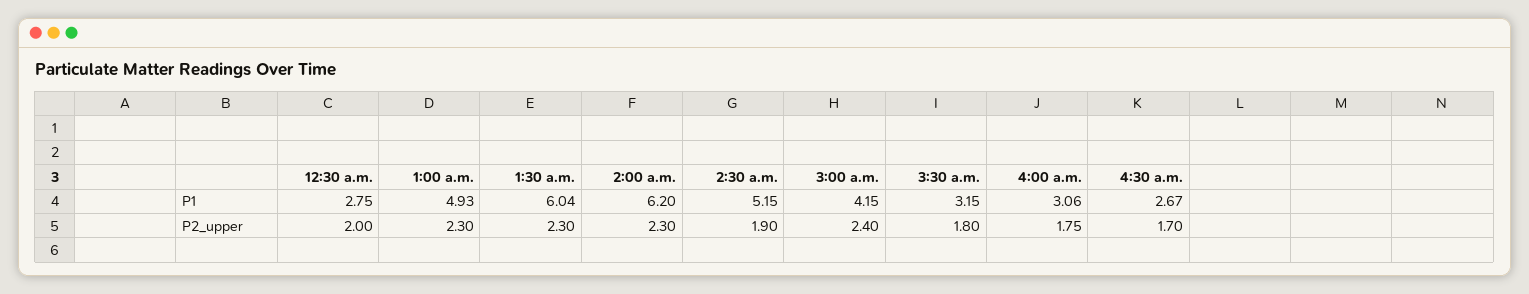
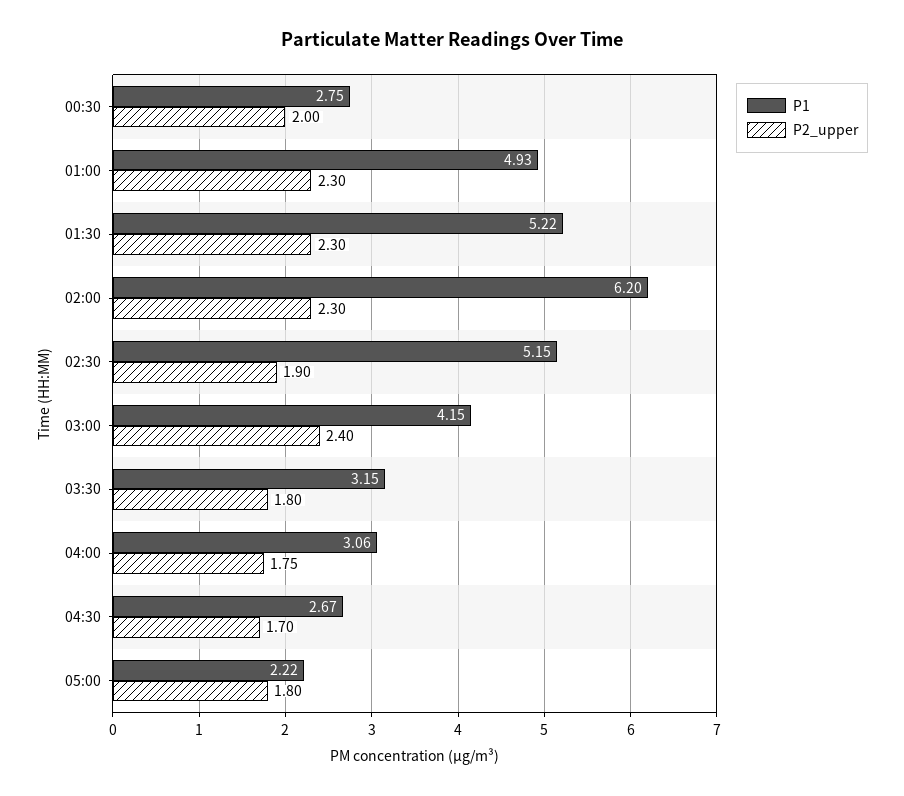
P1, 1:30 a.m.: 6.04 -> 5.22
P1, 05:00: none -> 2.22
P2_upper, 05:00: none -> 1.8

